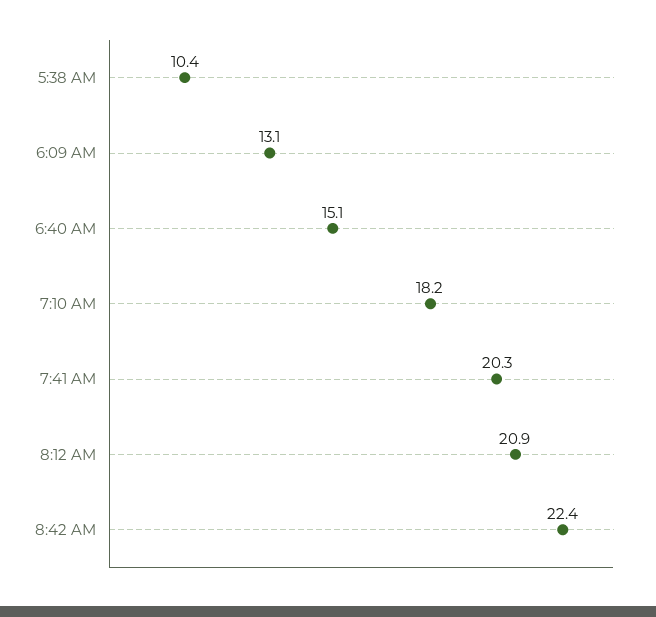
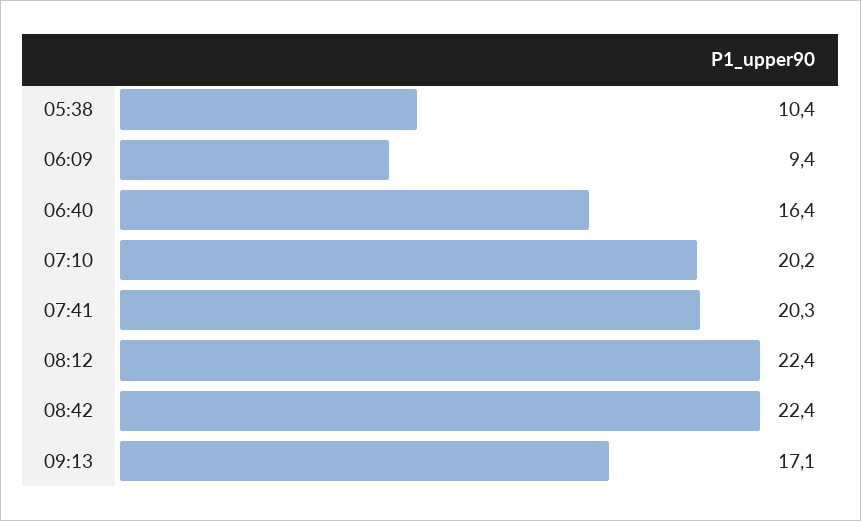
6:09 AM: 13.1 -> 9.4
6:40 AM: 15.1 -> 16.4
7:10 AM: 18.2 -> 20.2
8:12 AM: 20.9 -> 22.4
09:13: none -> 17.1

